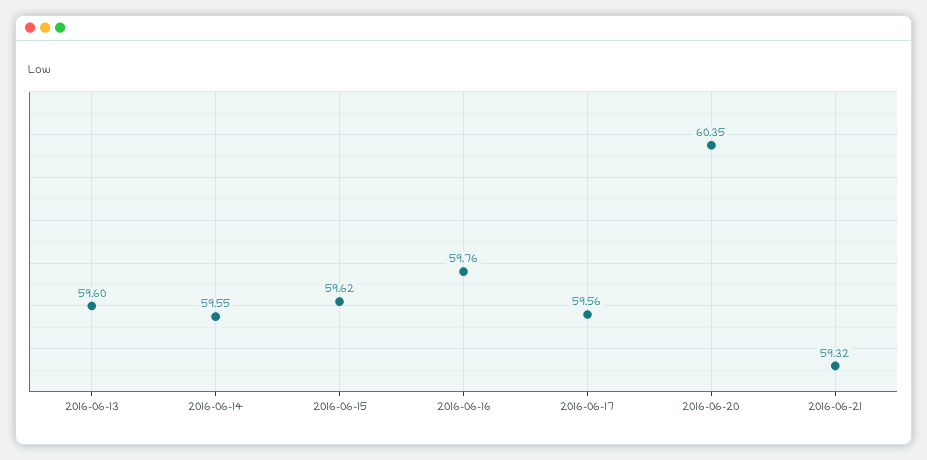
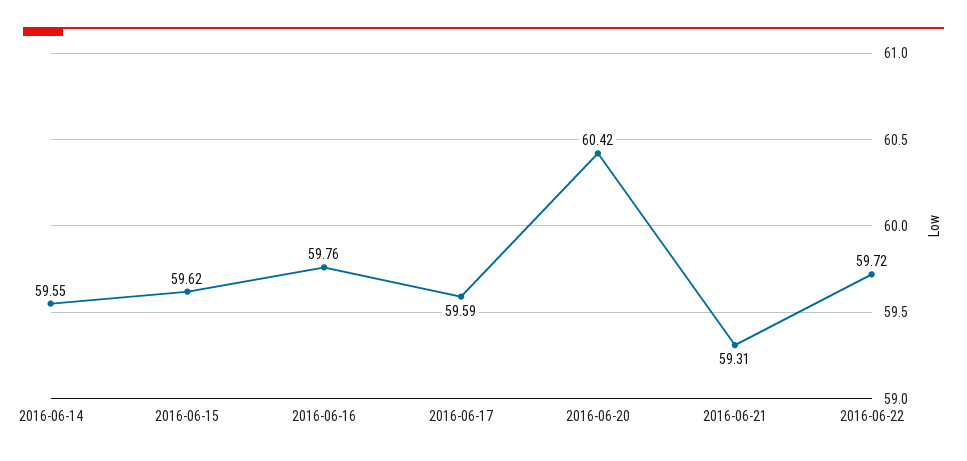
2016-06-13: 59.6 -> none
2016-06-17: 59.56 -> 59.59
2016-06-20: 60.35 -> 60.42
2016-06-21: 59.32 -> 59.31
2016-06-22: none -> 59.72

